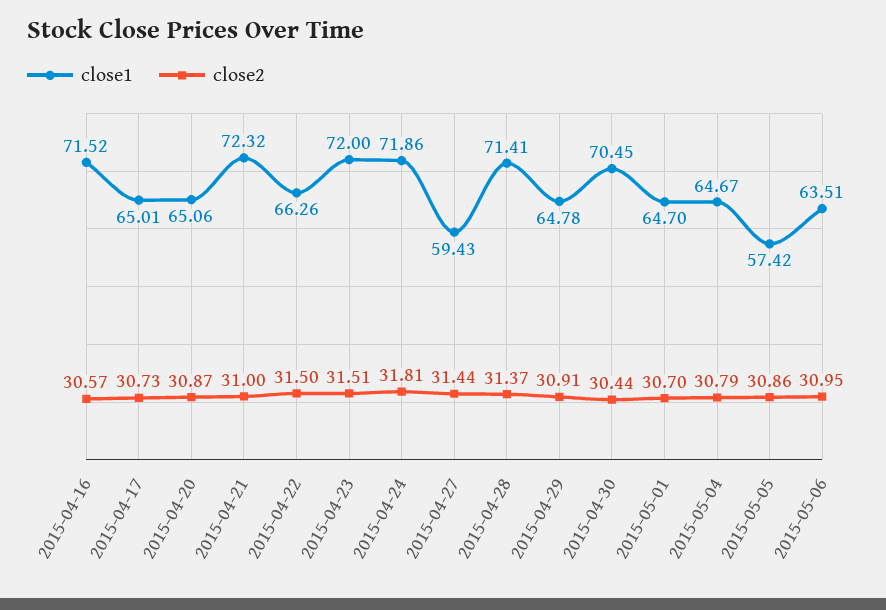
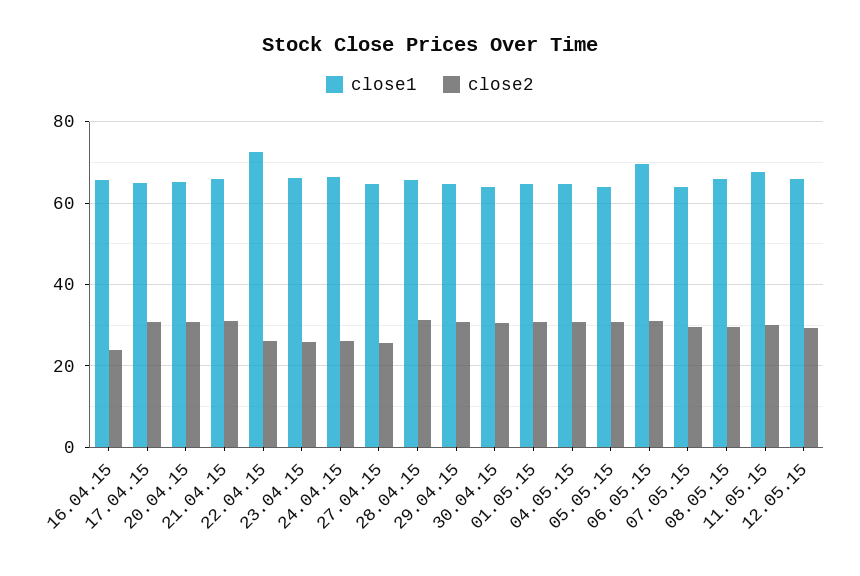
close1, 2015-04-16: 71.52 -> 66
close2, 2015-04-16: 30.57 -> 24
close1, 2015-04-21: 72.32 -> 66
close1, 2015-04-22: 66.26 -> 72
close2, 2015-04-22: 31.5 -> 26
close1, 2015-04-23: 72 -> 66
close2, 2015-04-23: 31.51 -> 26
close1, 2015-04-24: 71.86 -> 66
close2, 2015-04-24: 31.81 -> 26
close1, 2015-04-27: 59.43 -> 64
close2, 2015-04-27: 31.44 -> 26
close1, 2015-04-28: 71.41 -> 66
close1, 2015-04-30: 70.45 -> 64
close1, 2015-05-05: 57.42 -> 64
close1, 2015-05-06: 63.51 -> 70
close1, 07.05.15: none -> 64
close2, 07.05.15: none -> 30
close1, 08.05.15: none -> 66
close2, 08.05.15: none -> 30
close1, 11.05.15: none -> 68
close2, 11.05.15: none -> 30
close1, 12.05.15: none -> 66
close2, 12.05.15: none -> 30

